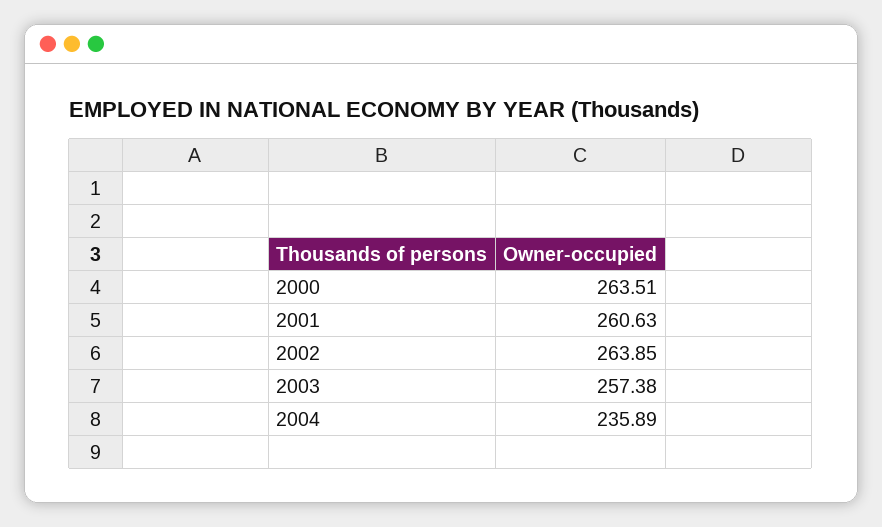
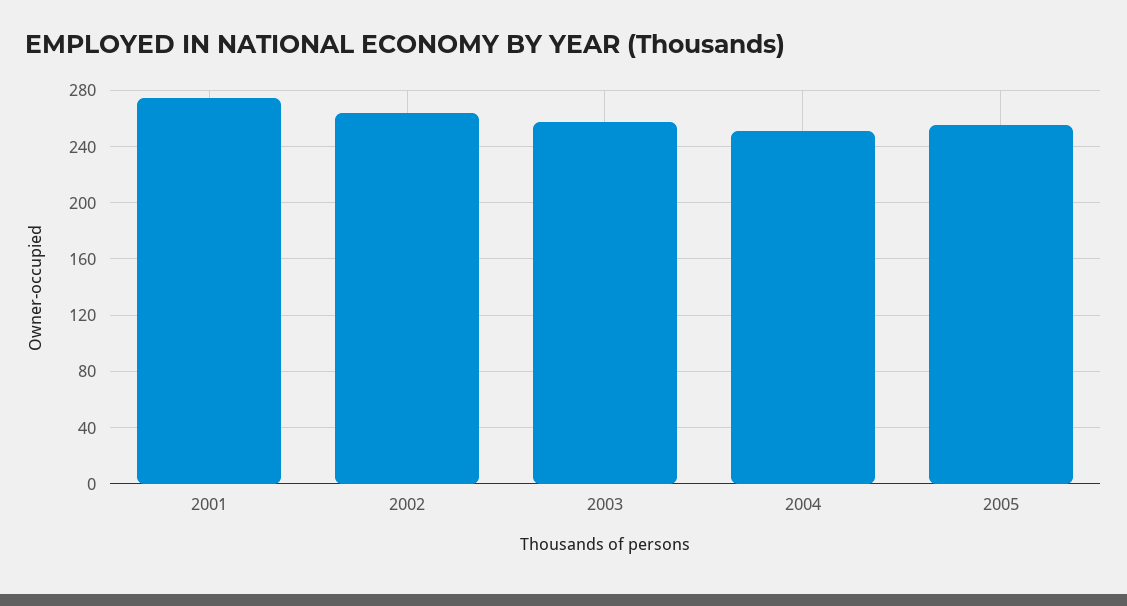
2000: 263.51 -> none
2001: 260.63 -> 275
2004: 235.89 -> 250
2005: none -> 255

